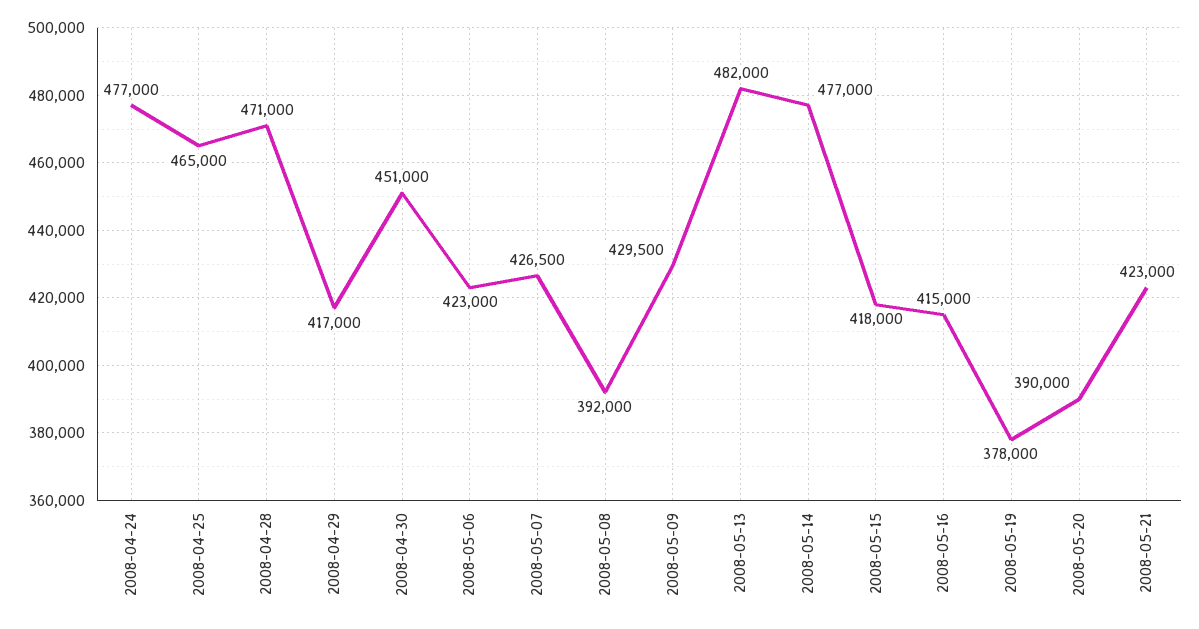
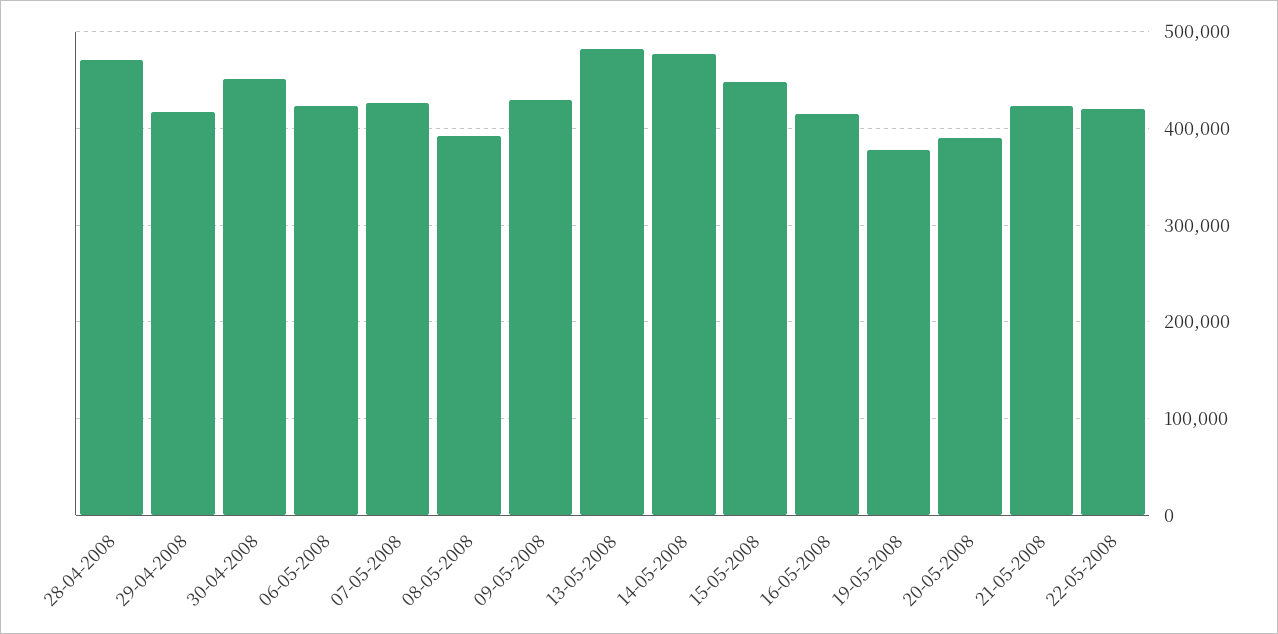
2008-04-24: 477000 -> none
2008-04-25: 465000 -> none
2008-05-15: 418000 -> 450000
22-05-2008: none -> 420000

